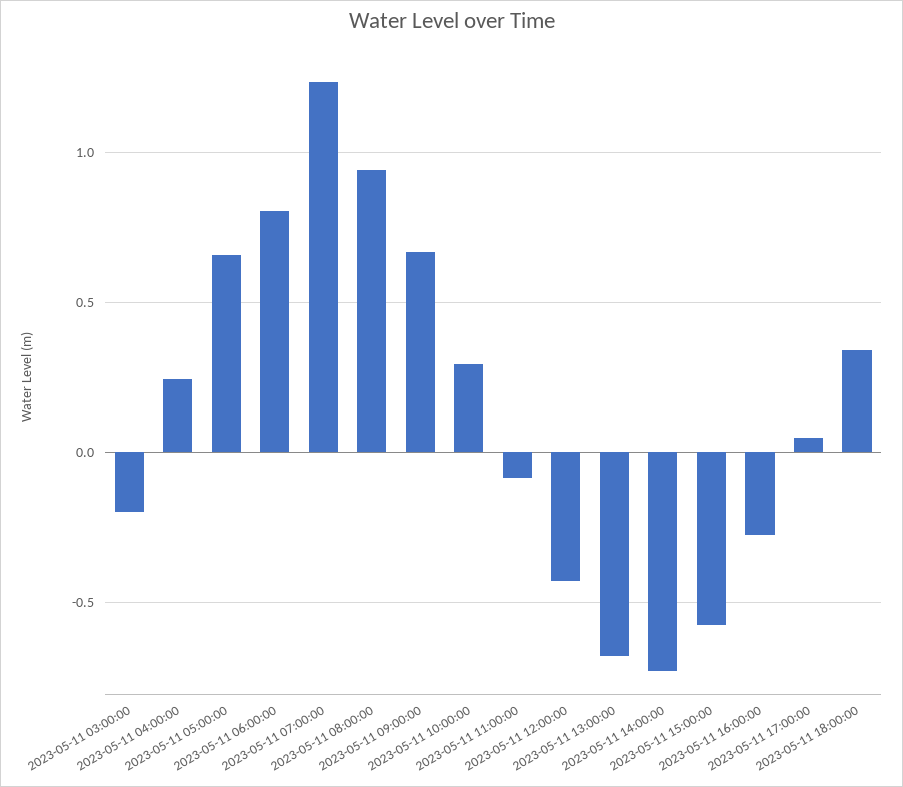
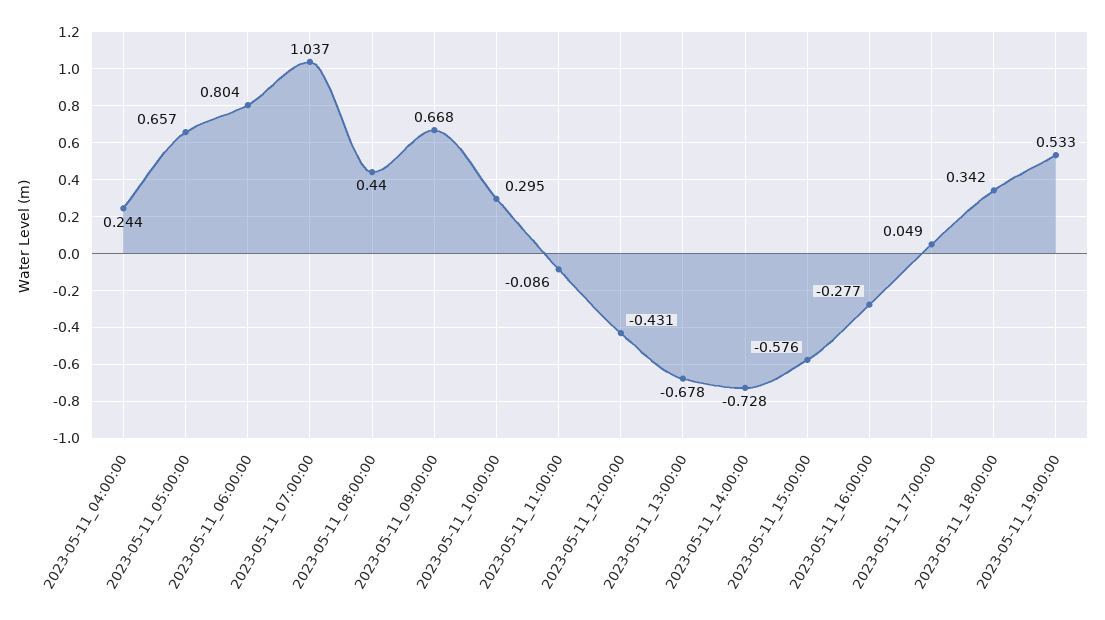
2023-05-11 03:00:00: -0.2 -> none
2023-05-11 07:00:00: 1.25 -> 1.037
2023-05-11 08:00:00: 0.95 -> 0.44
2023-05-11_19:00:00: none -> 0.533

